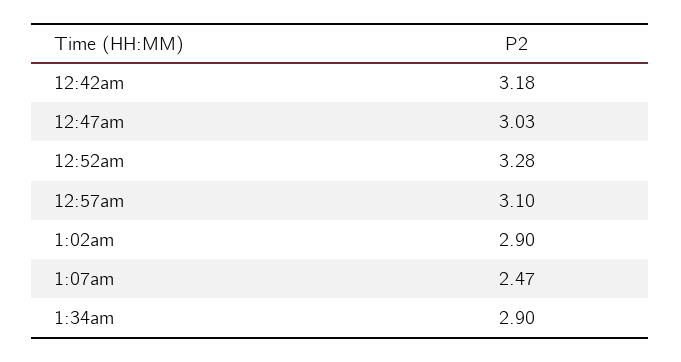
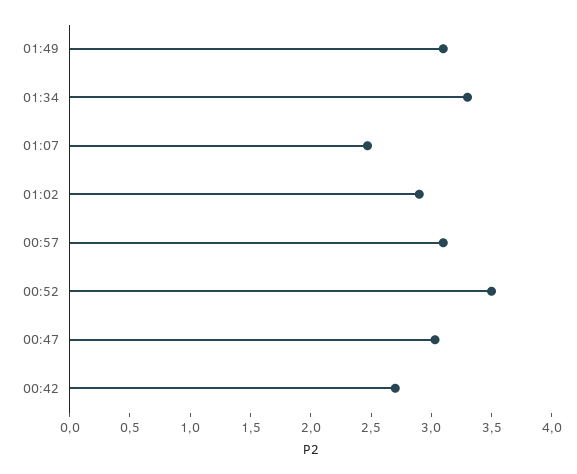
12:42am: 3.18 -> 2.7
12:52am: 3.28 -> 3.5
1:34am: 2.9 -> 3.3
01:49: none -> 3.1

